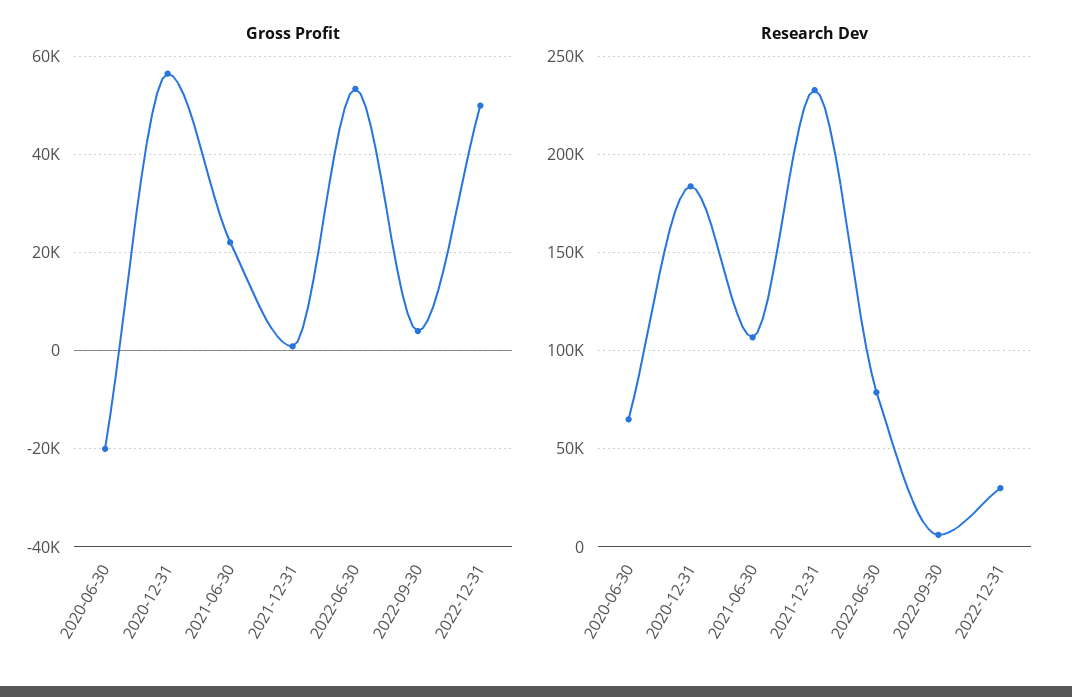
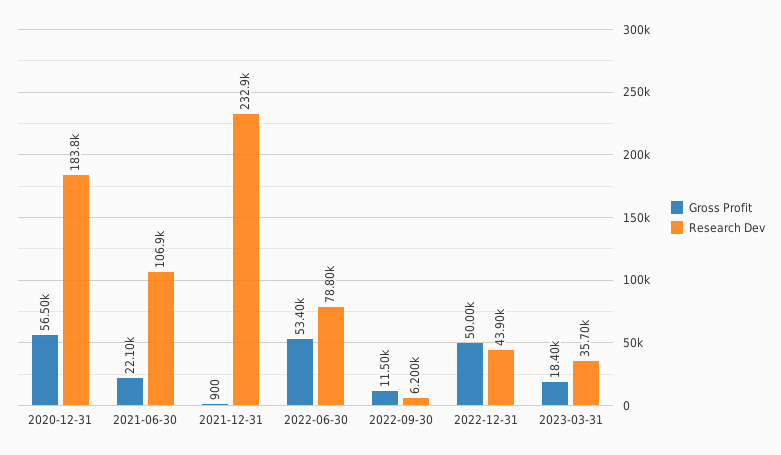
Gross Profit, 2020-06-30: -20000 -> none
Gross Profit, 2022-09-30: 4000 -> 11500
Research Dev, 2020-06-30: 65000 -> none
Research Dev, 2022-12-31: 30000 -> 43900
Gross Profit, 2023-03-31: none -> 18400
Research Dev, 2023-03-31: none -> 35700

